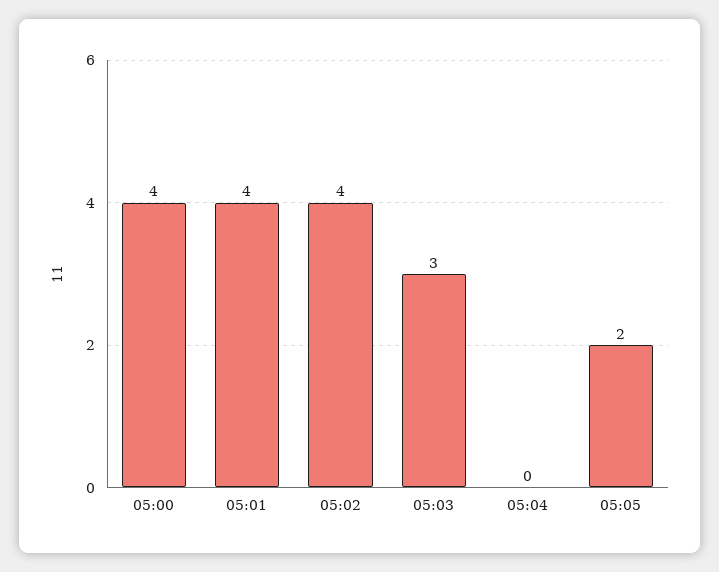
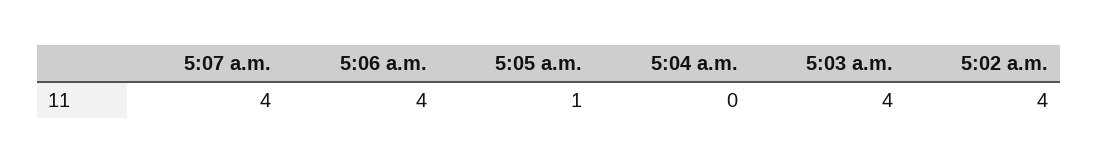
05:00: 4 -> none
05:01: 4 -> none
05:03: 3 -> 4
05:05: 2 -> 1
5:07 a.m.: none -> 4
5:06 a.m.: none -> 4

